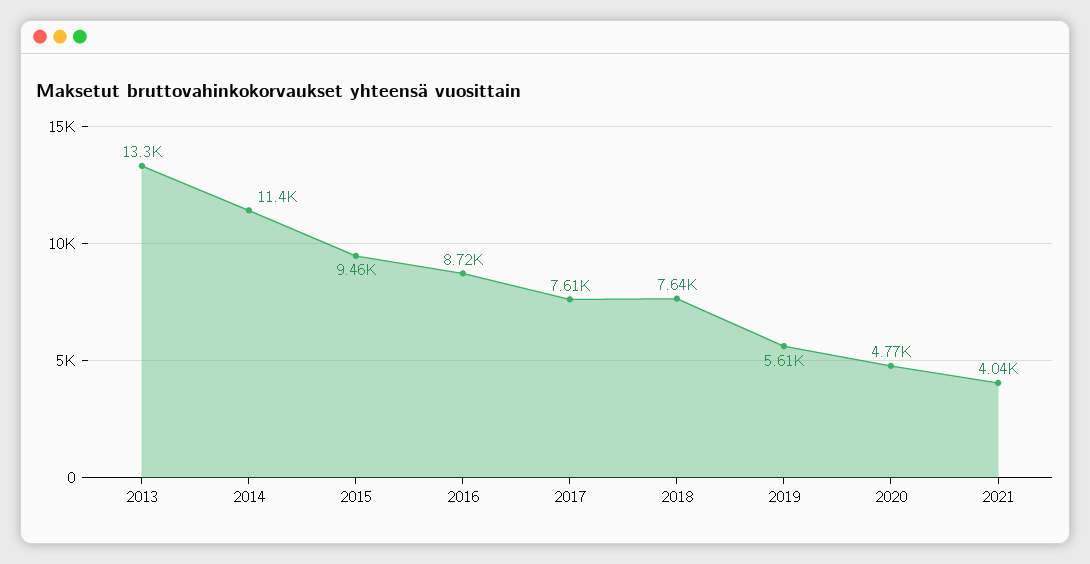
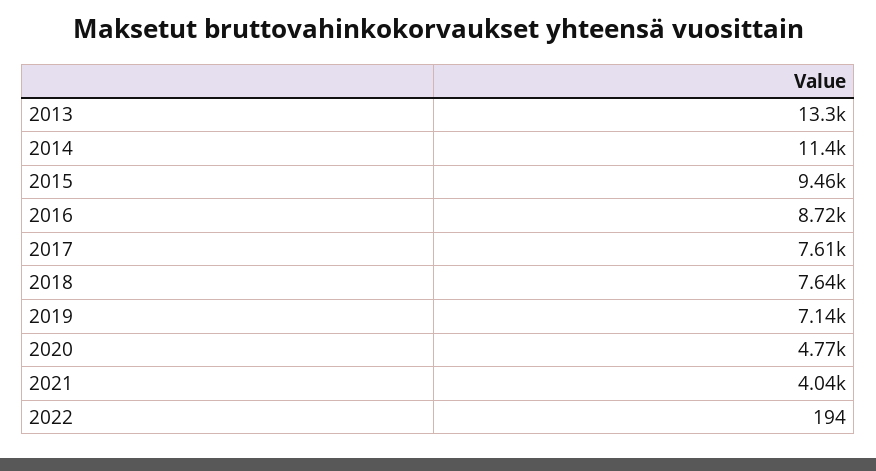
2019: 5610 -> 7140
2022: none -> 194

